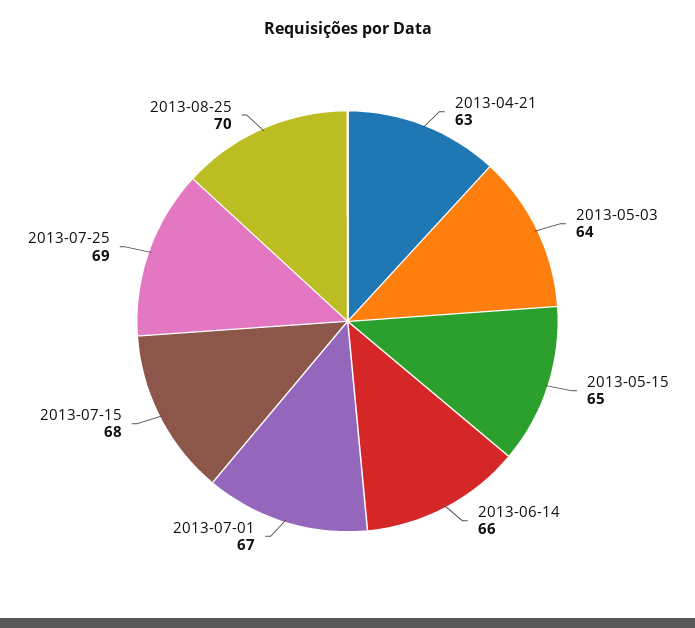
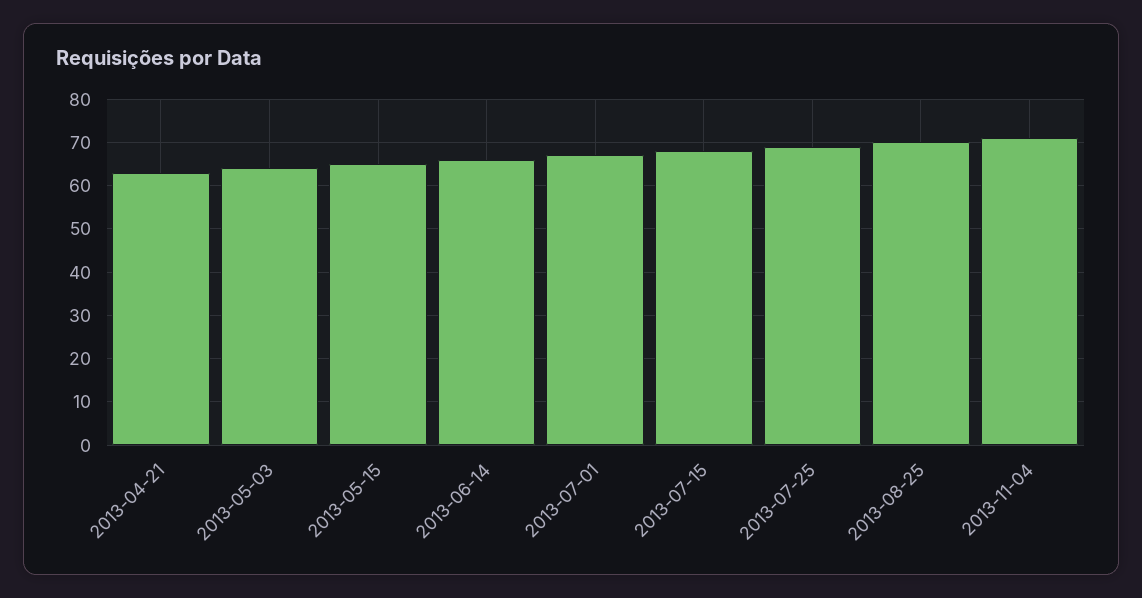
2013-11-04: none -> 70

